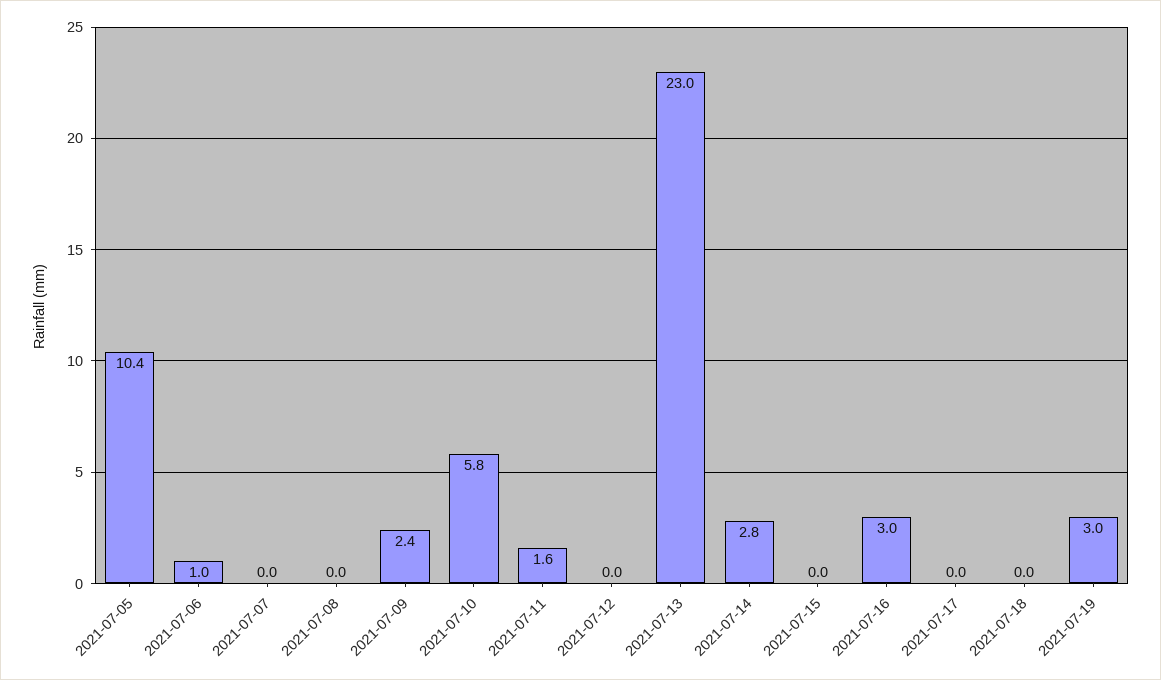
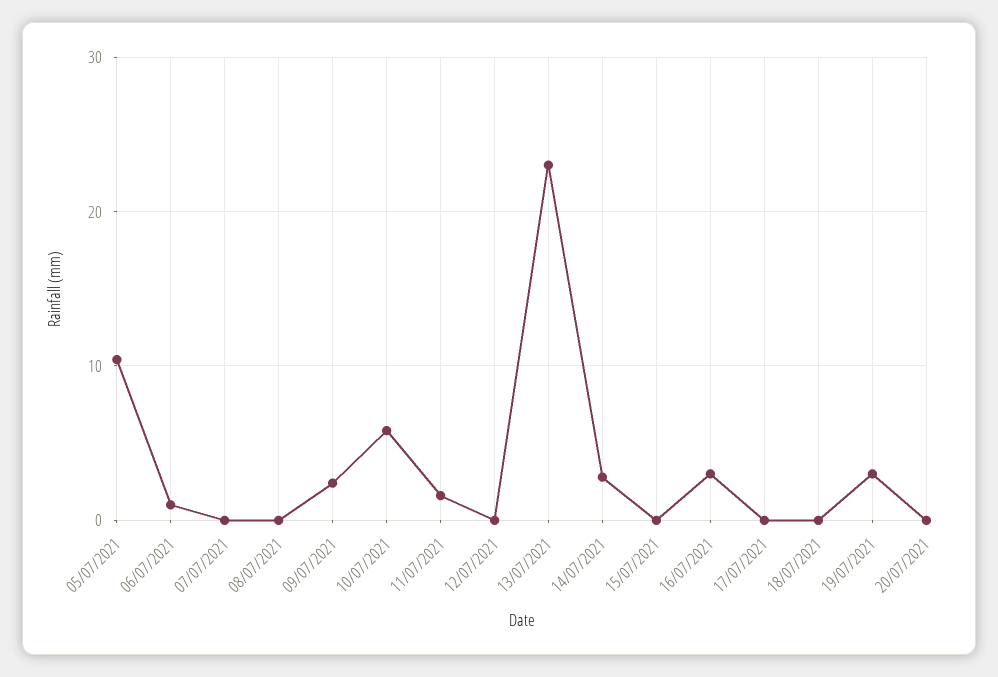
20/07/2021: none -> 0

